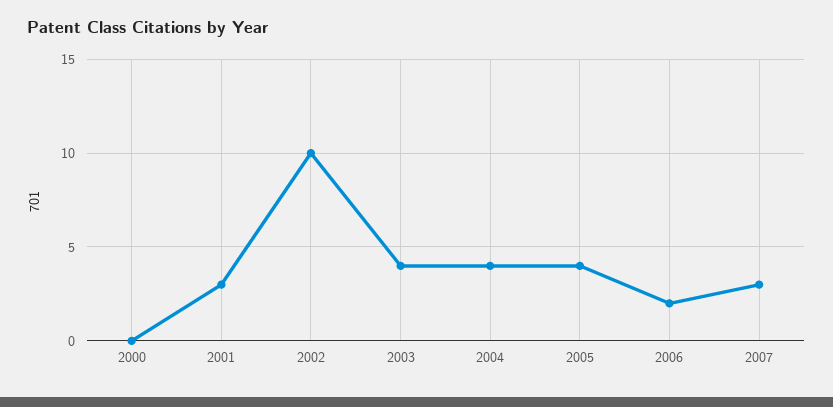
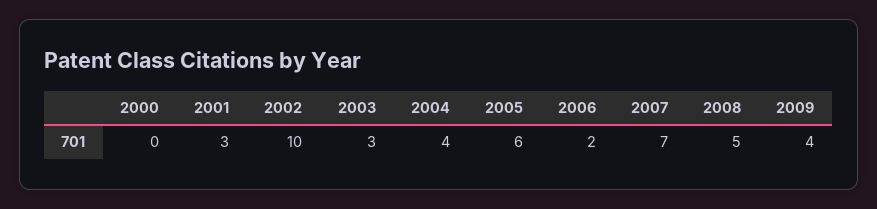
2003: 4 -> 3
2005: 4 -> 6
2007: 3 -> 7
2008: none -> 5
2009: none -> 4

